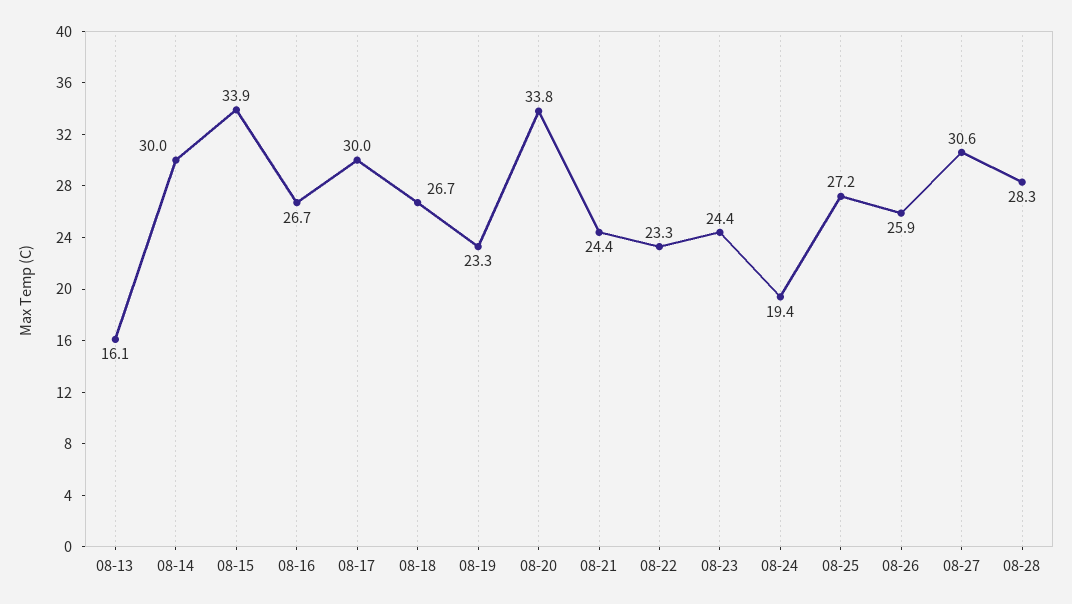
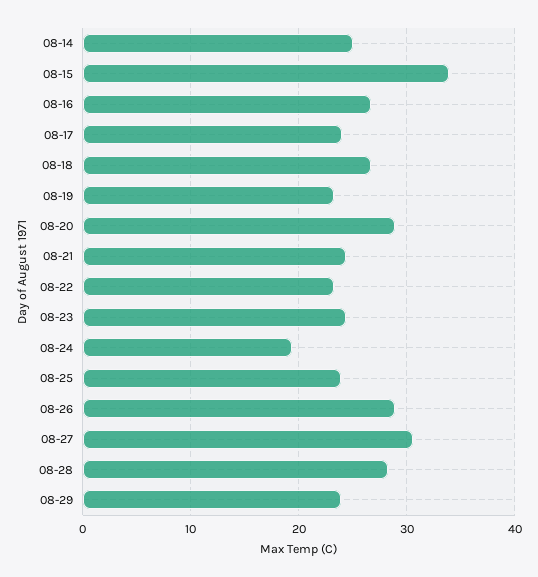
08-13: 16.1 -> none
08-14: 30 -> 25
08-17: 30 -> 24
08-20: 33.8 -> 29
08-25: 27.2 -> 24
08-26: 25.9 -> 29
08-29: none -> 24

